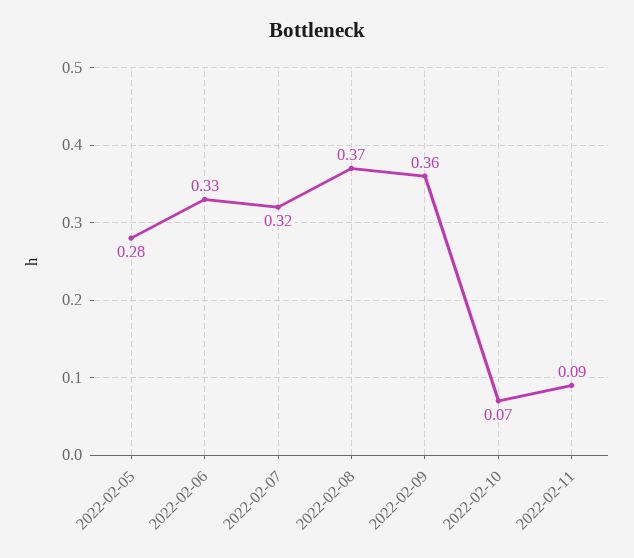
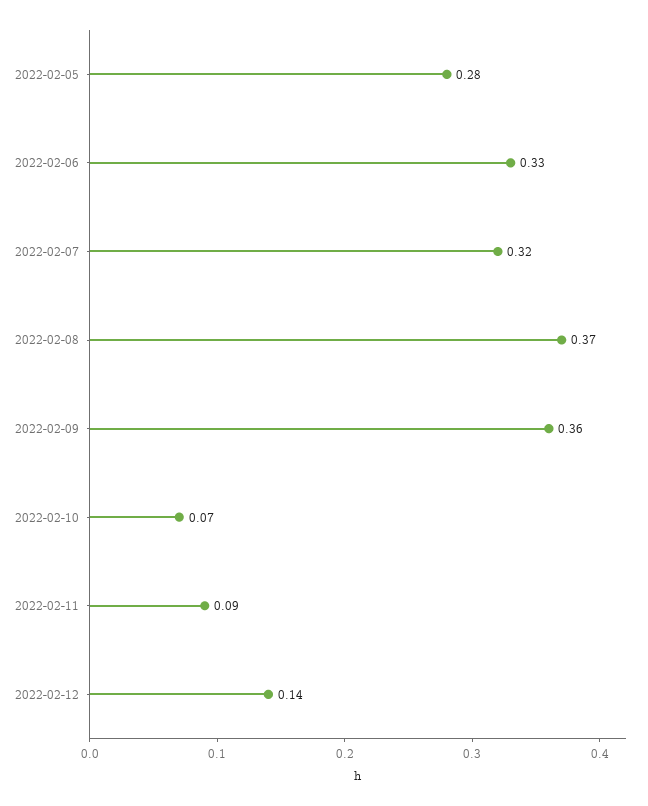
2022-02-12: none -> 0.14

